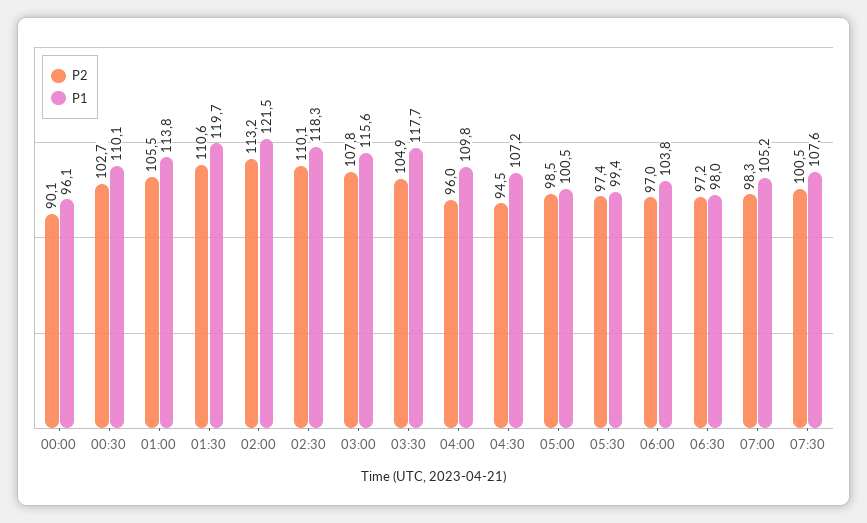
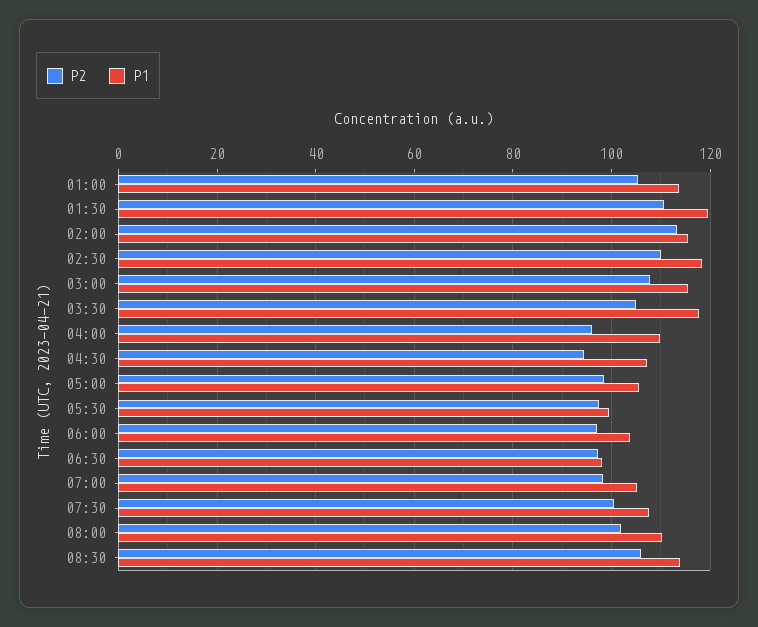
P2, 00:00: 90.1 -> none
P1, 00:00: 96.1 -> none
P2, 00:30: 102.7 -> none
P1, 00:30: 110.1 -> none
P1, 02:00: 121.5 -> 116
P1, 05:00: 100.5 -> 106
P2, 08:00: none -> 102
P1, 08:00: none -> 110
P2, 08:30: none -> 106
P1, 08:30: none -> 114

